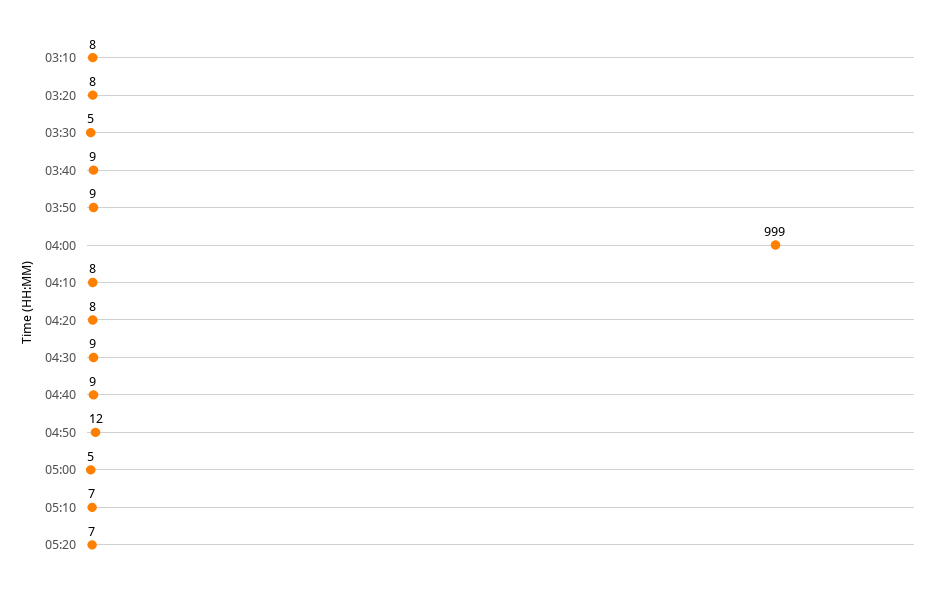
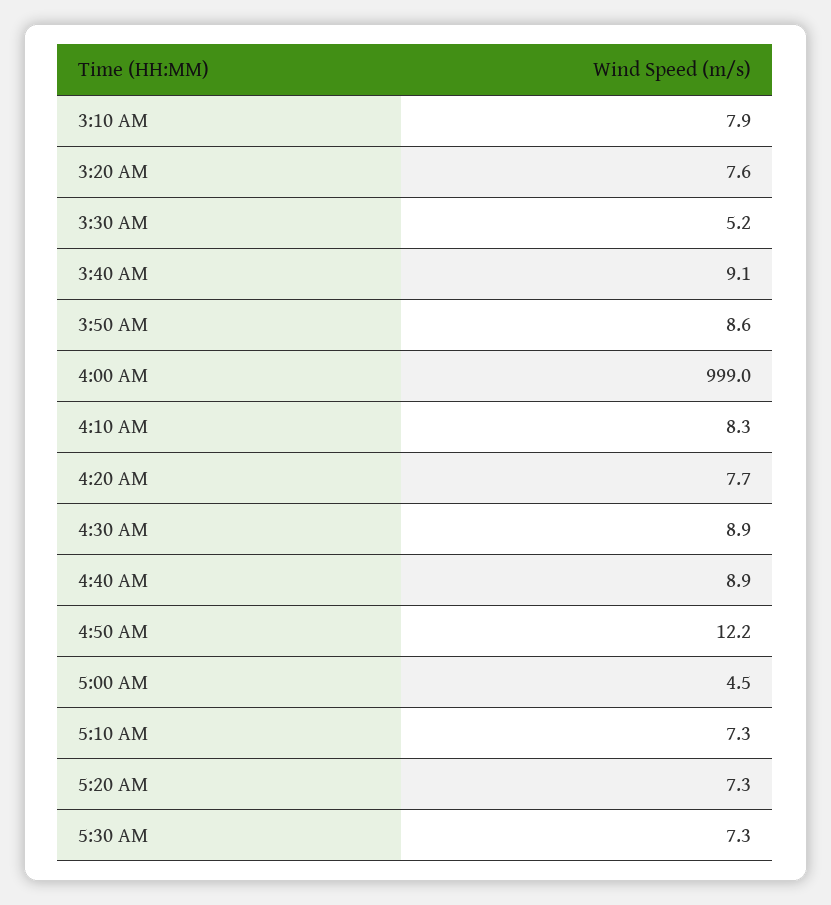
5:30 AM: none -> 7.3

